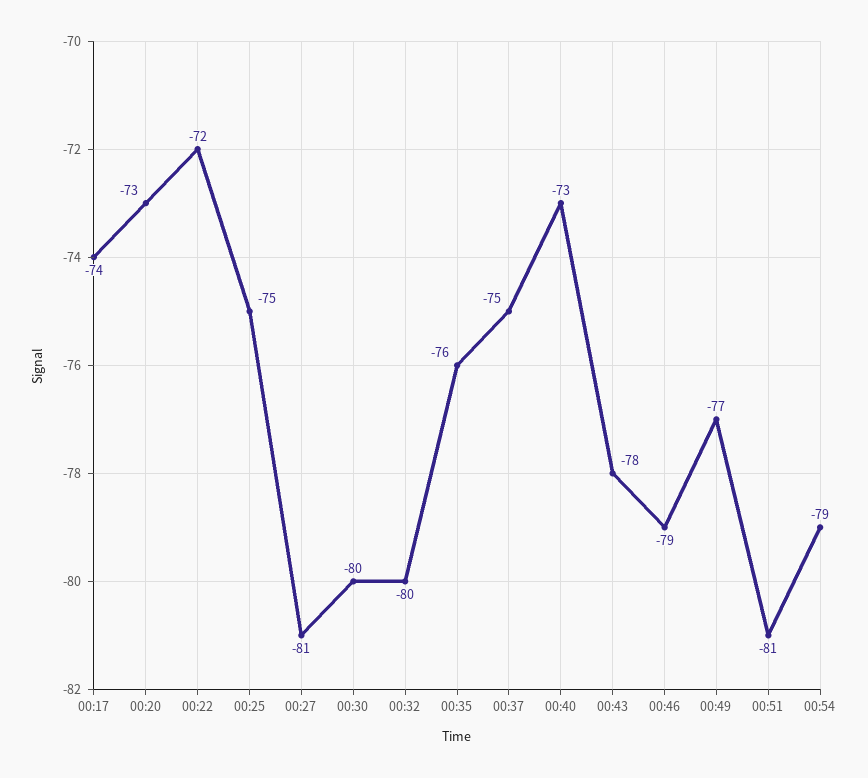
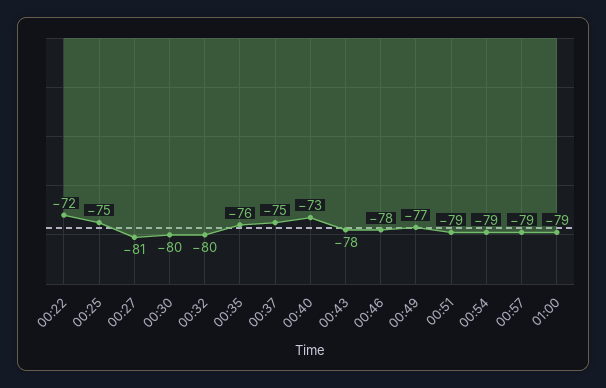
00:17: -74 -> none
00:20: -73 -> none
00:46: -79 -> -78
00:51: -81 -> -79
00:57: none -> -79
01:00: none -> -79

